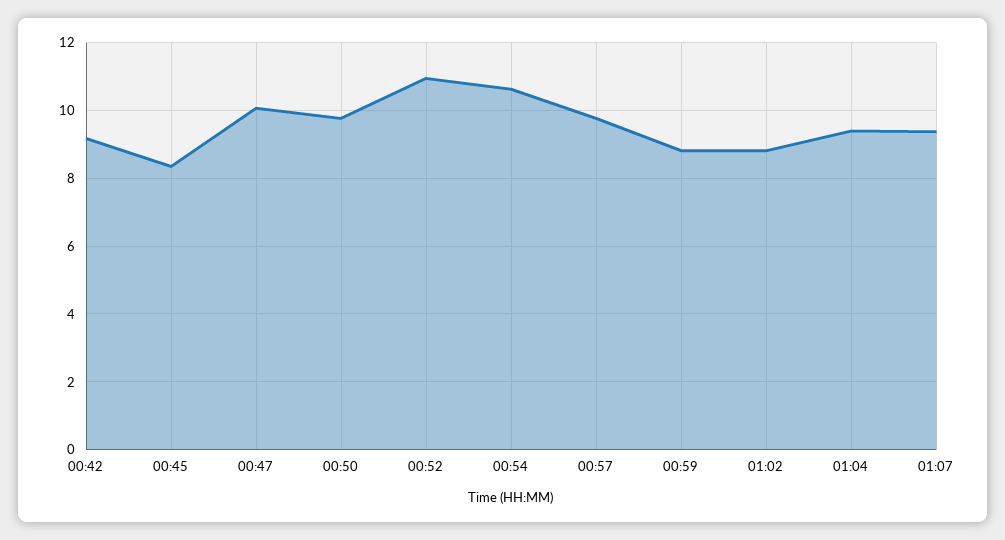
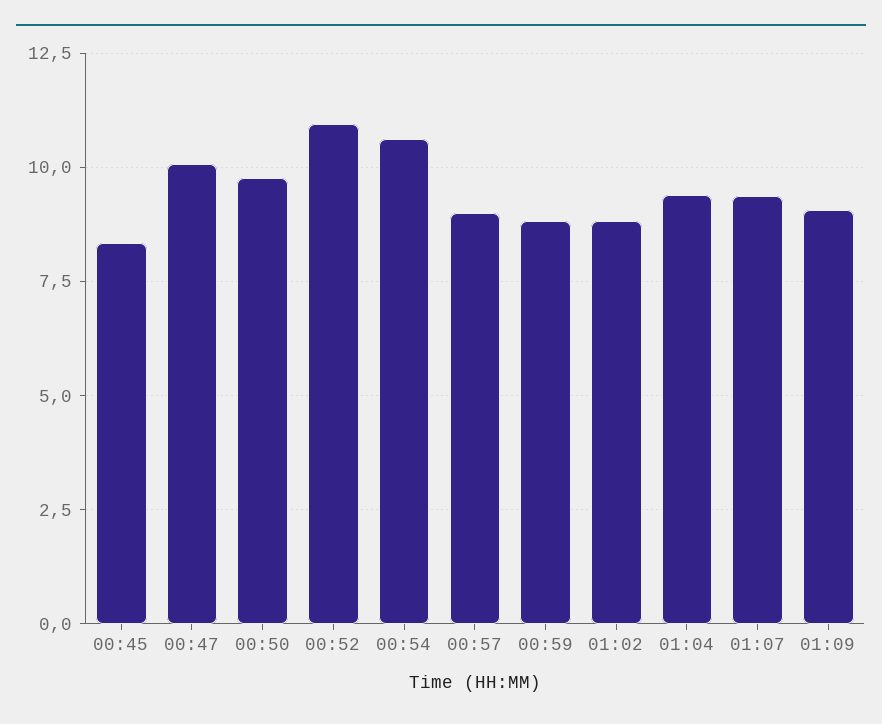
00:42: 9.2 -> none
00:57: 9.8 -> 9
01:09: none -> 9

